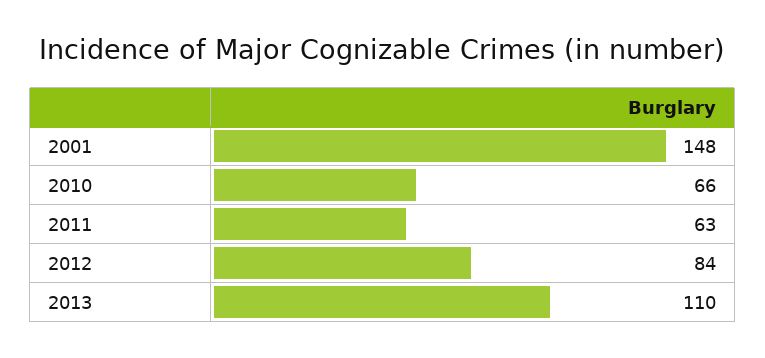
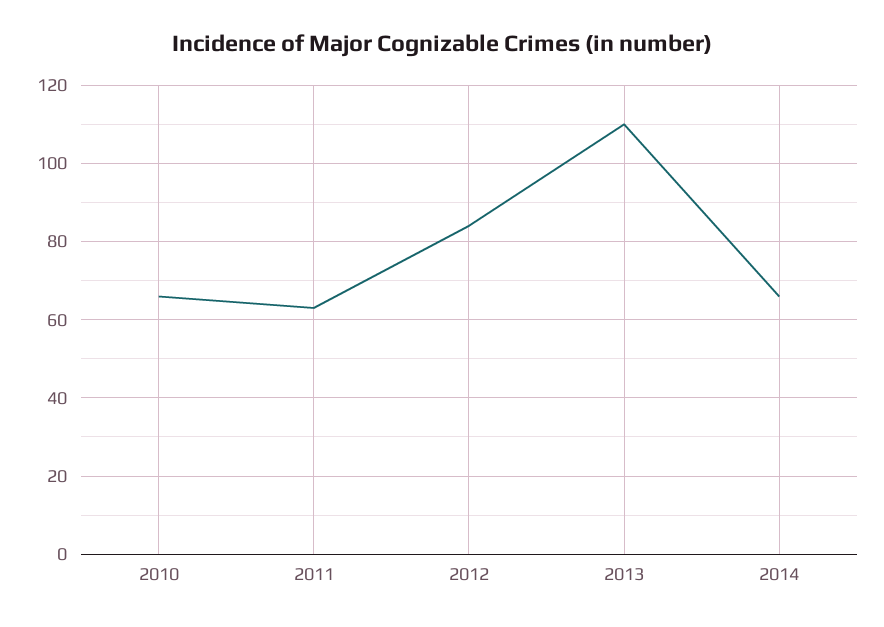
2001: 148 -> none
2014: none -> 65

